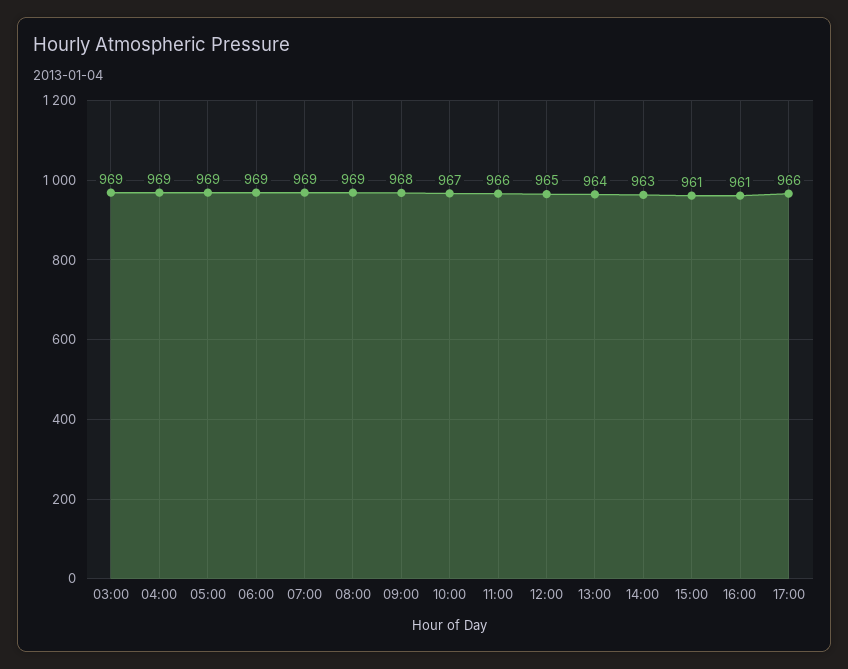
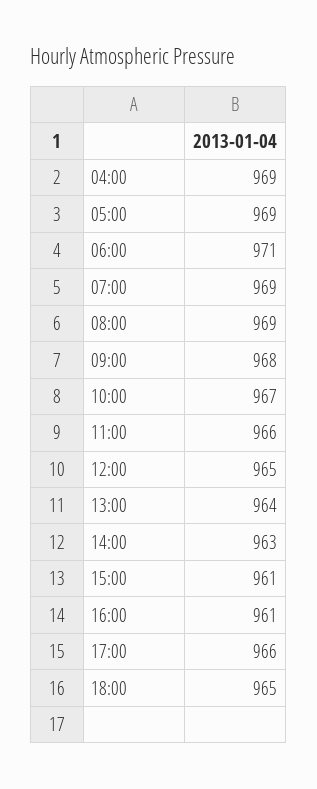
03:00: 969 -> none
06:00: 969 -> 971
18:00: none -> 965

